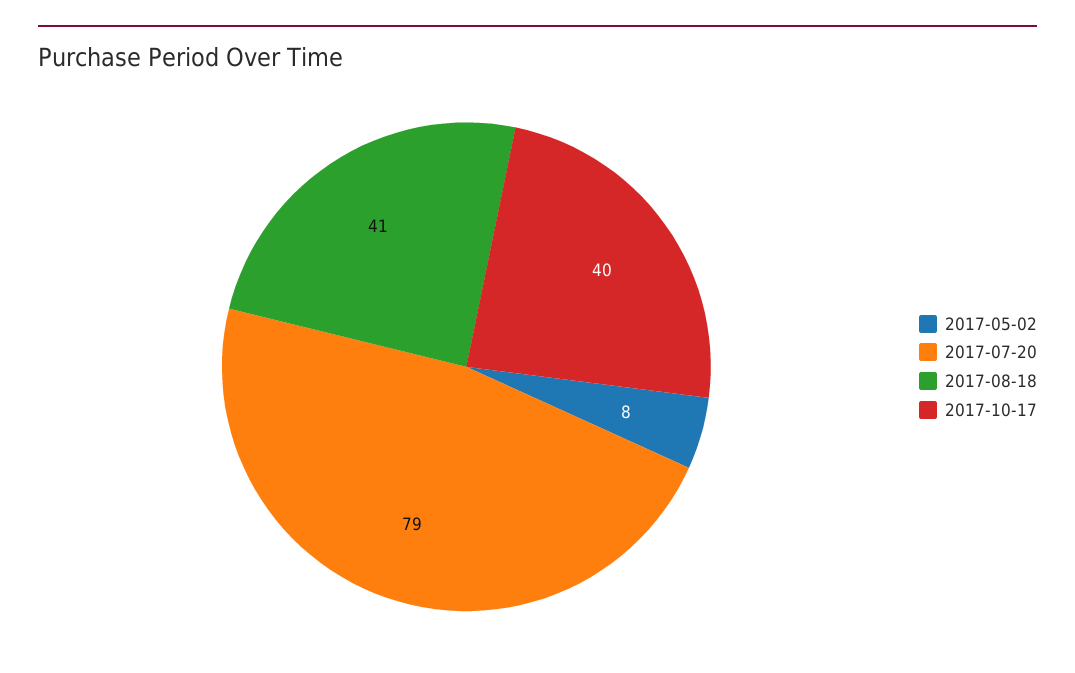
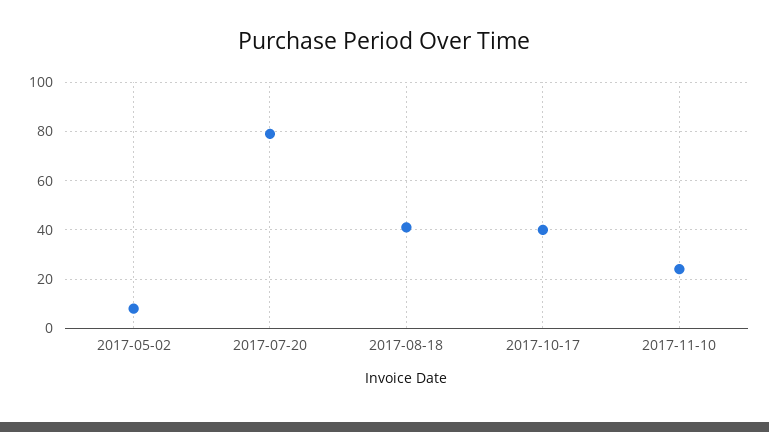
2017-11-10: none -> 25

